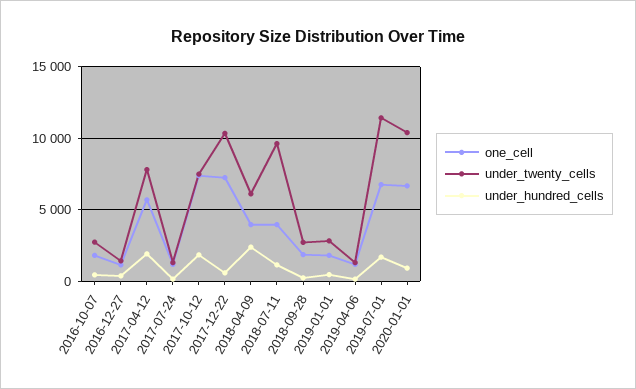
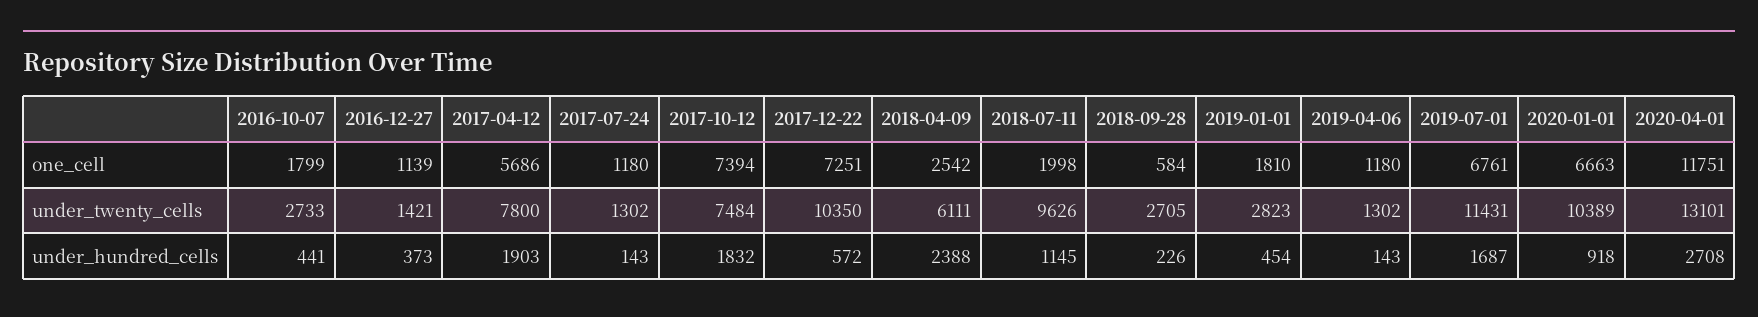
one_cell, 2018-04-09: 4000 -> 2542
one_cell, 2018-07-11: 4000 -> 1998
one_cell, 2018-09-28: 2000 -> 584
one_cell, 2020-04-01: none -> 11751
under_twenty_cells, 2020-04-01: none -> 13101
under_hundred_cells, 2020-04-01: none -> 2708

